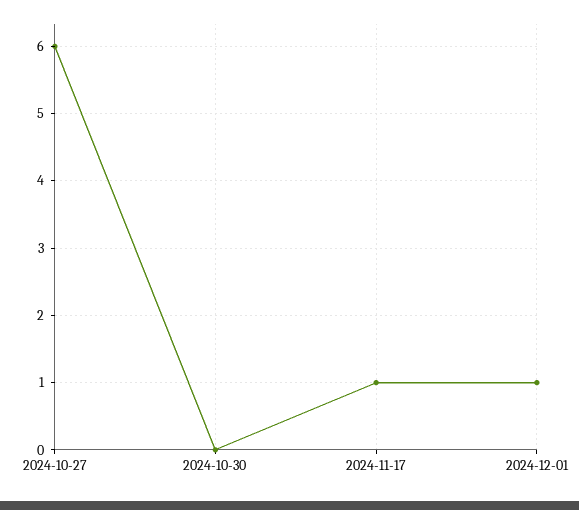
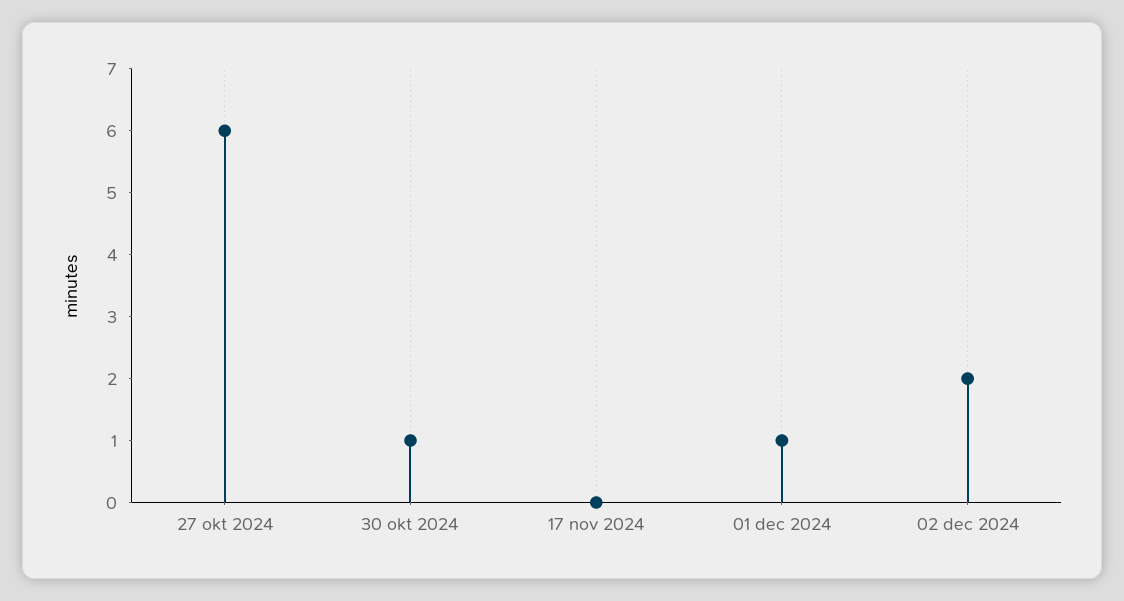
2024-10-30: 0 -> 1
2024-11-17: 1 -> 0
02 dec 2024: none -> 2

